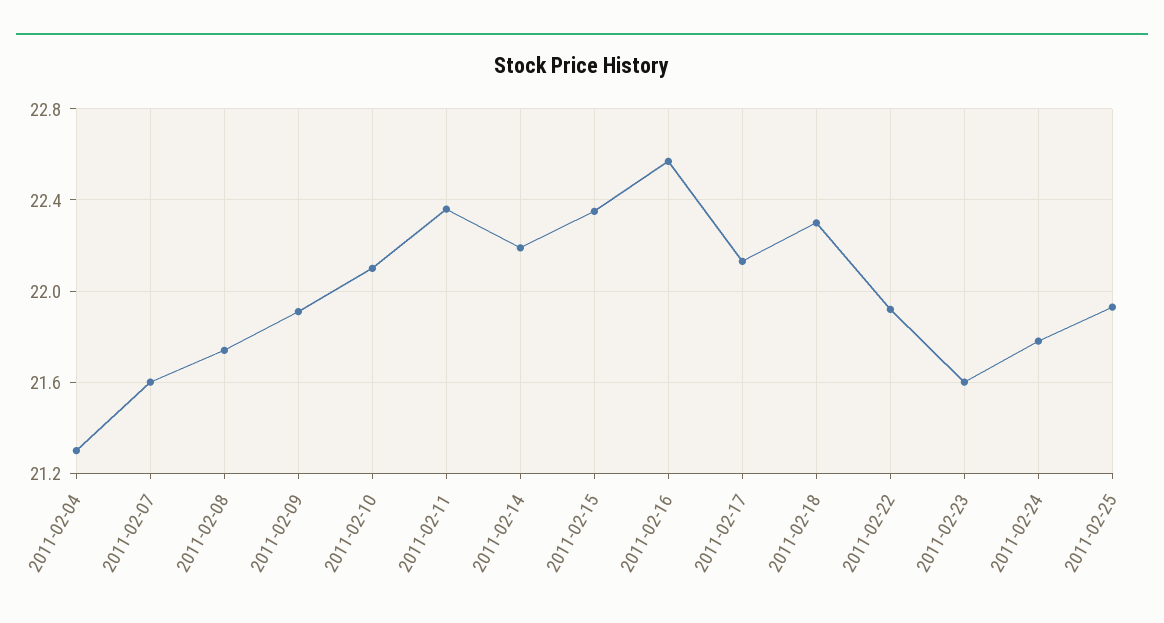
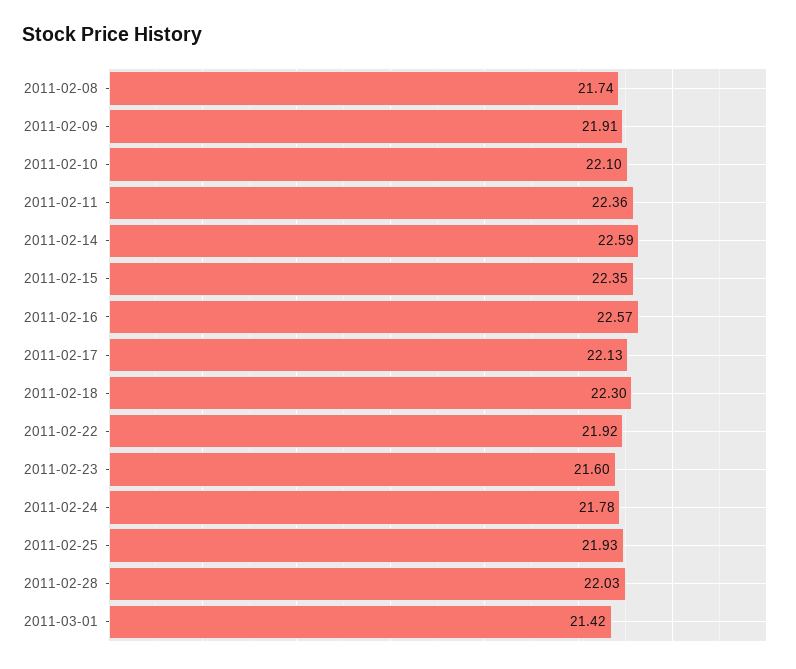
2011-02-04: 21.3 -> none
2011-02-07: 21.6 -> none
2011-02-14: 22.2 -> 22.59
2011-02-28: none -> 22.03
2011-03-01: none -> 21.42

